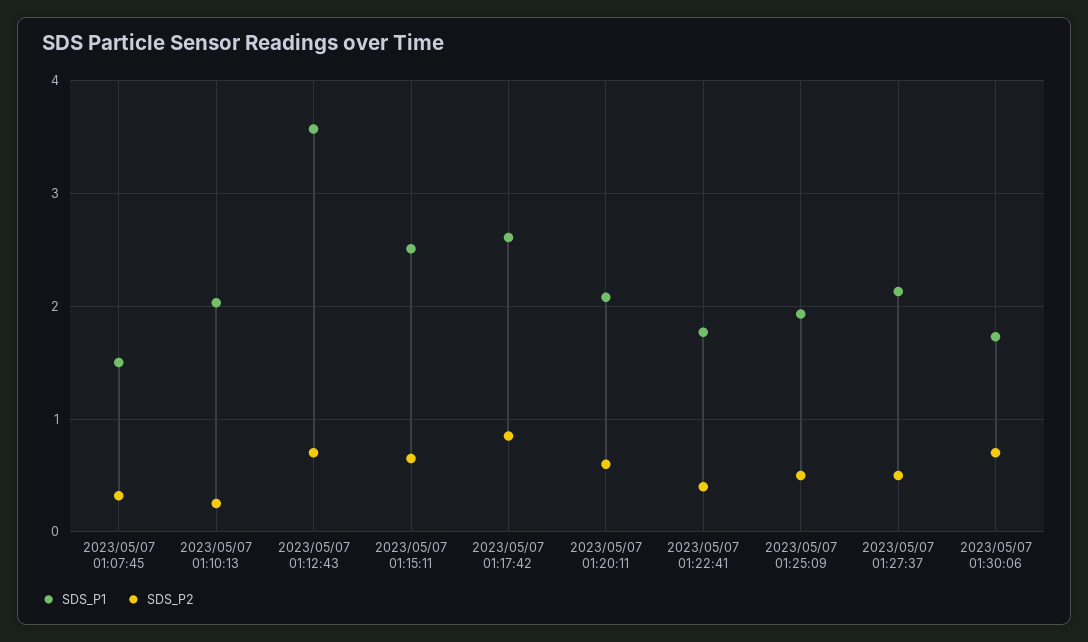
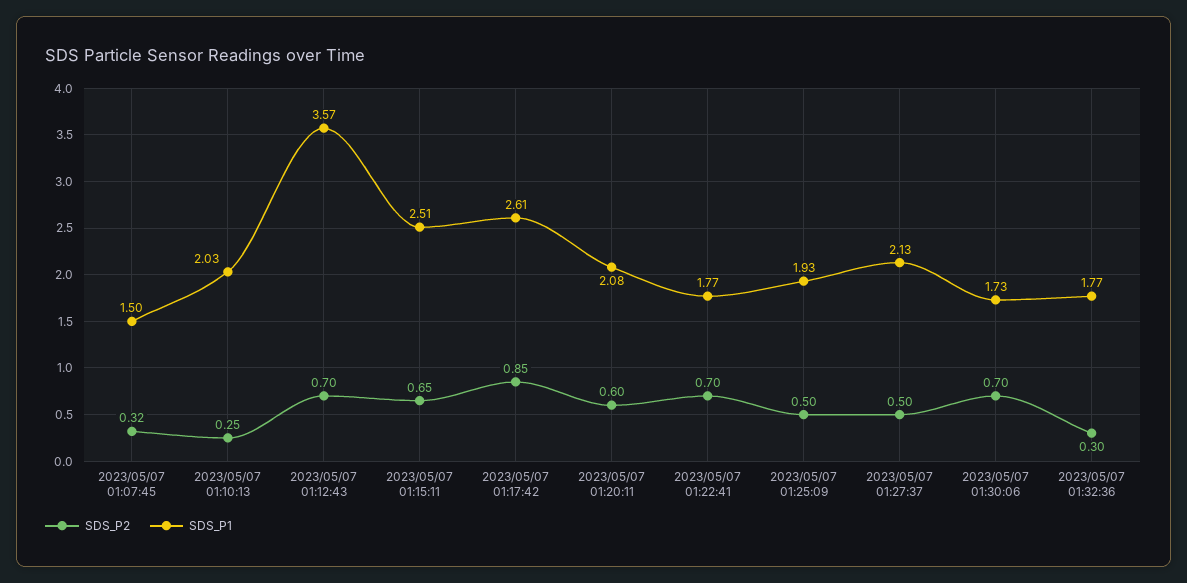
SDS_P2, 2023/05/07 01:22:41: 0.4 -> 0.7
SDS_P2, 2023/05/07 01:32:36: none -> 0.3
SDS_P1, 2023/05/07 01:32:36: none -> 1.77

